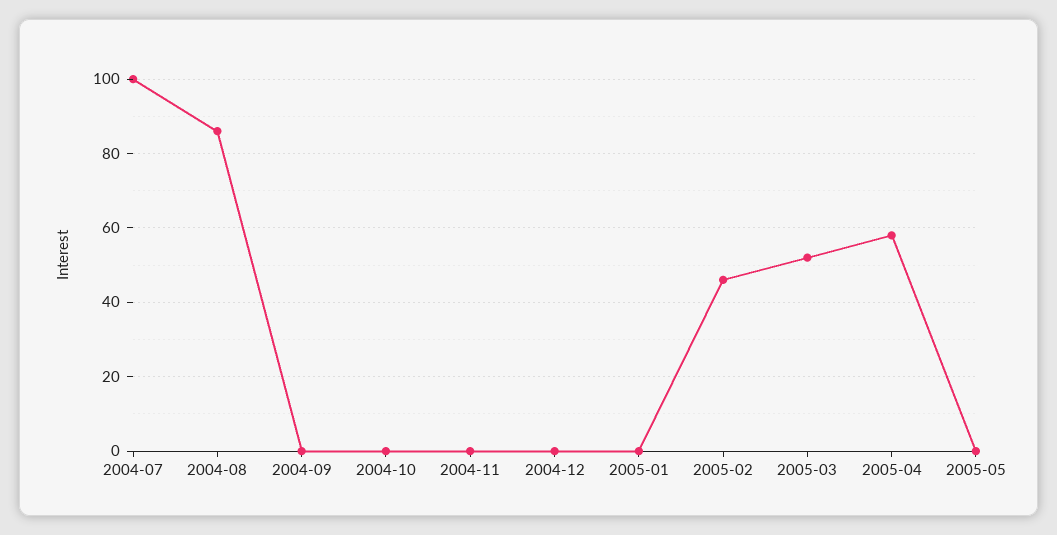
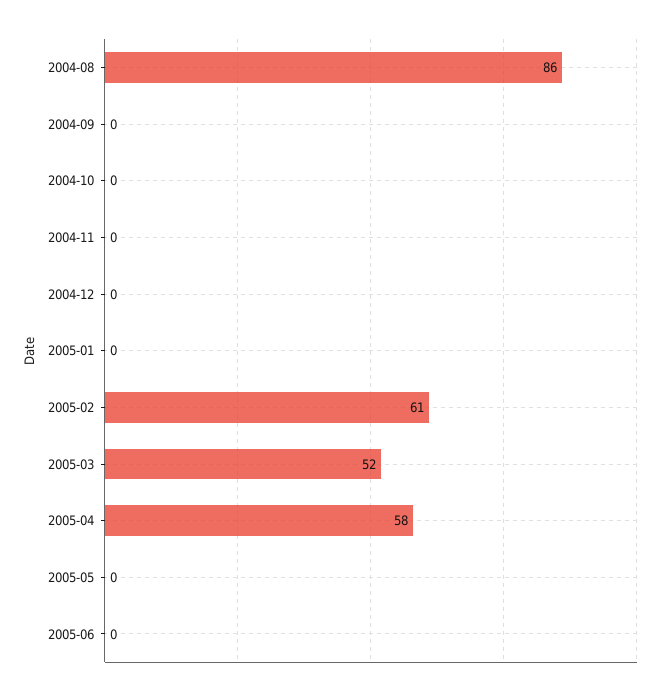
2004-07: 100 -> none
2005-02: 45 -> 61
2005-06: none -> 0

